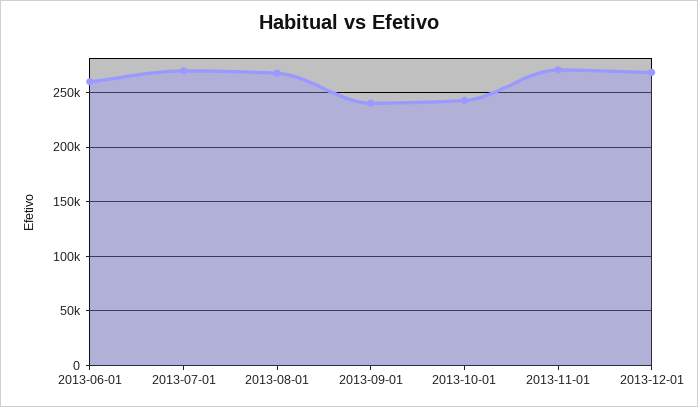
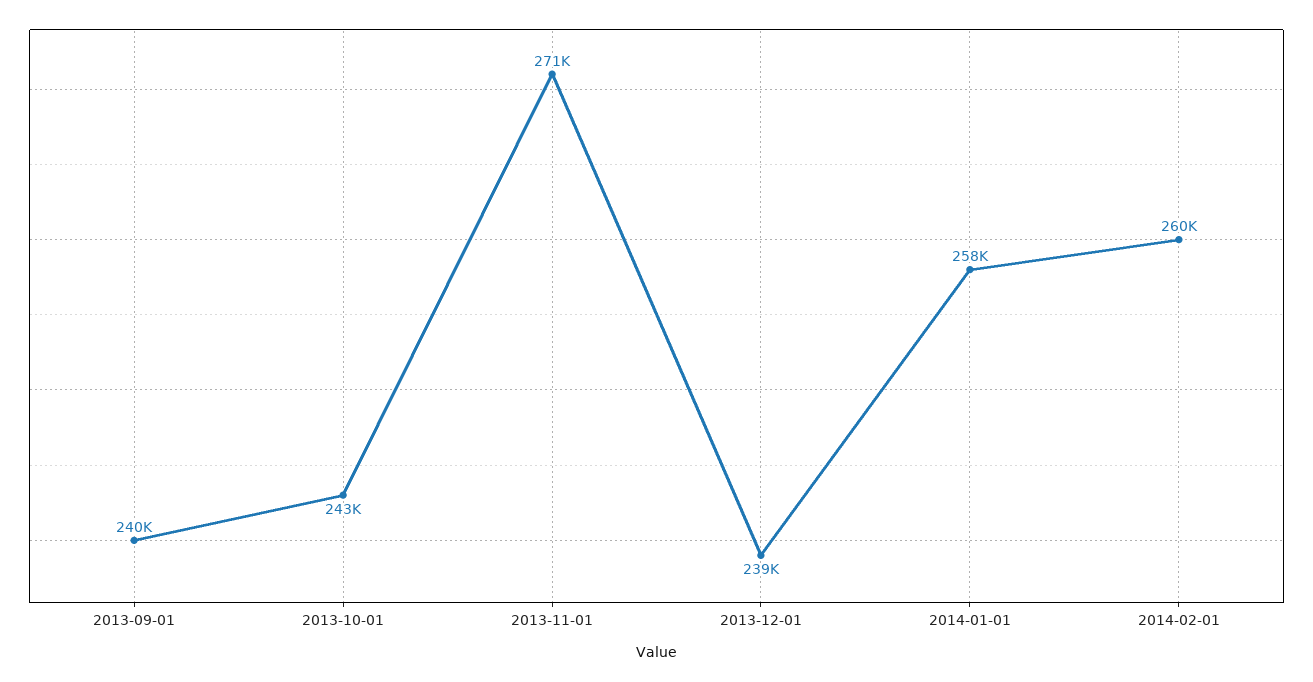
2013-06-01: 260000 -> none
2013-07-01: 270000 -> none
2013-08-01: 270000 -> none
2013-12-01: 270000 -> 239000
2014-01-01: none -> 258000
2014-02-01: none -> 260000

